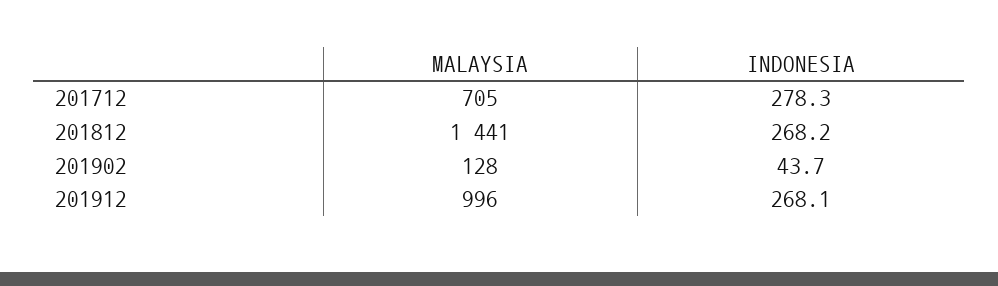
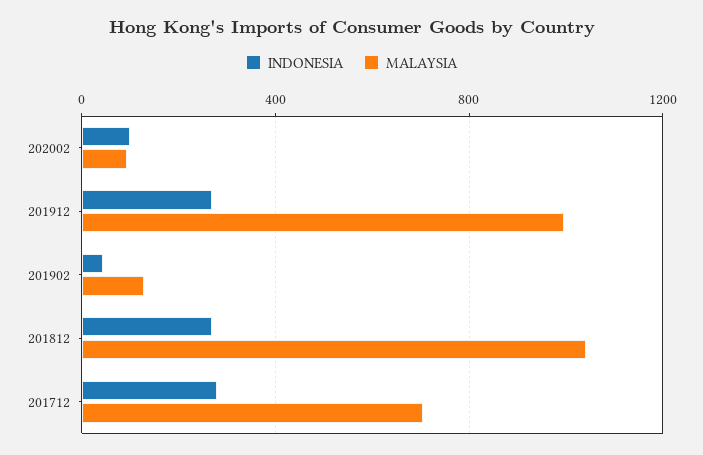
MALAYSIA, 201812: 1441 -> 1050
INDONESIA, 202002: none -> 100
MALAYSIA, 202002: none -> 100

